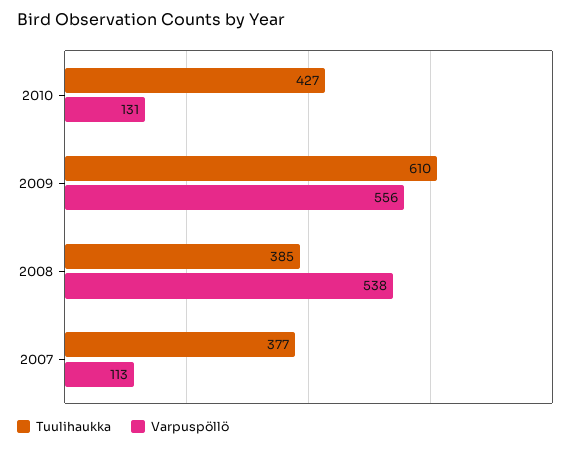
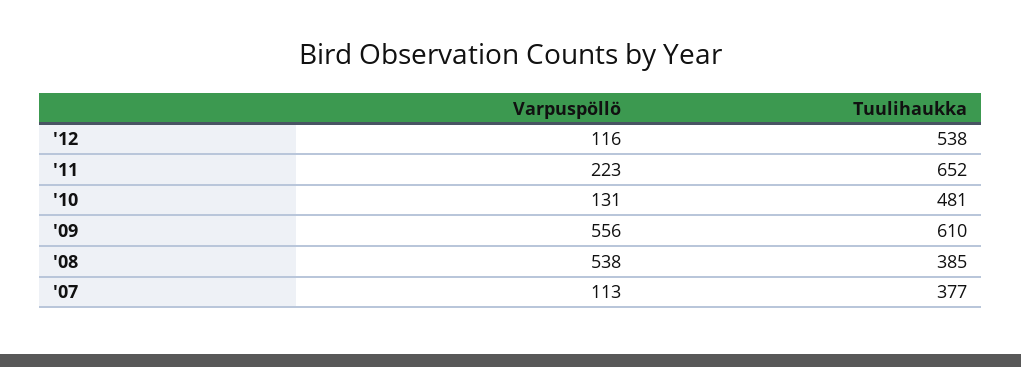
Tuulihaukka, 2010: 427 -> 481
Varpuspöllö, '12: none -> 116
Tuulihaukka, '12: none -> 538
Varpuspöllö, '11: none -> 223
Tuulihaukka, '11: none -> 652

